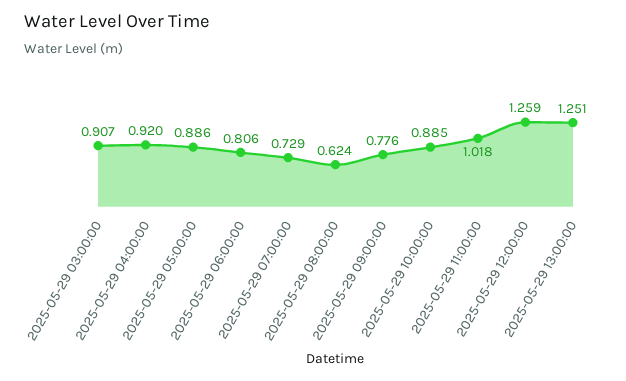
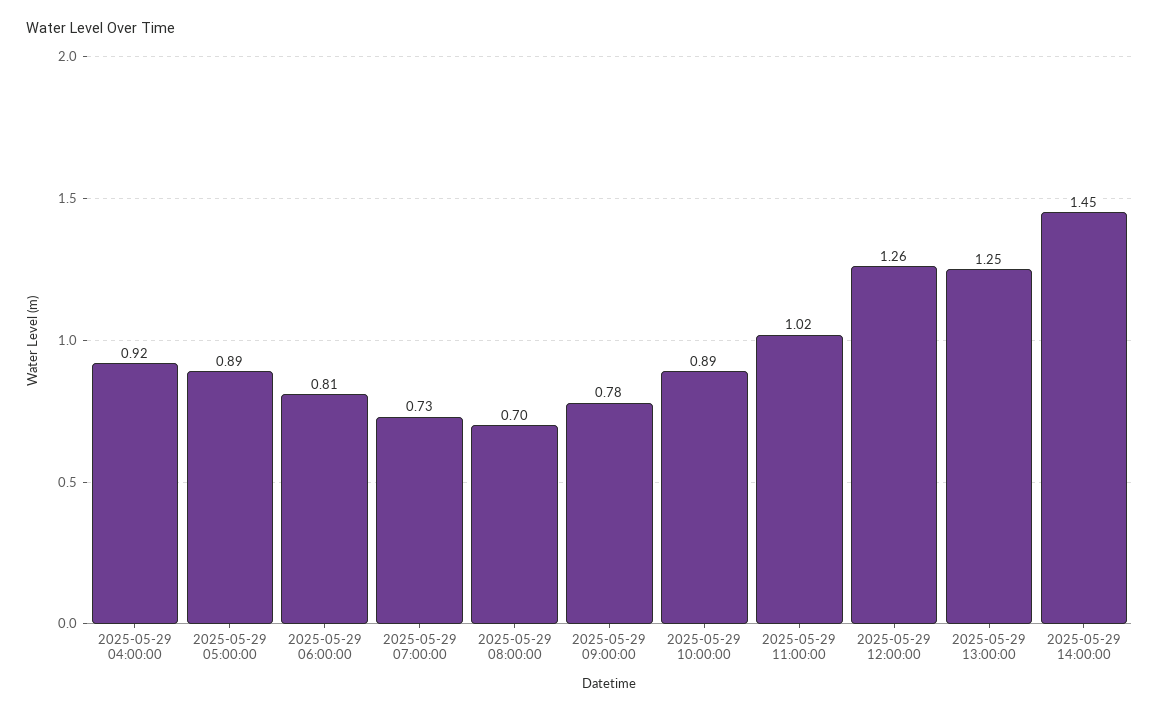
2025-05-29 03:00:00: 0.907 -> none
2025-05-29 08:00:00: 0.624 -> 0.7
2025-05-29 14:00:00: none -> 1.45

